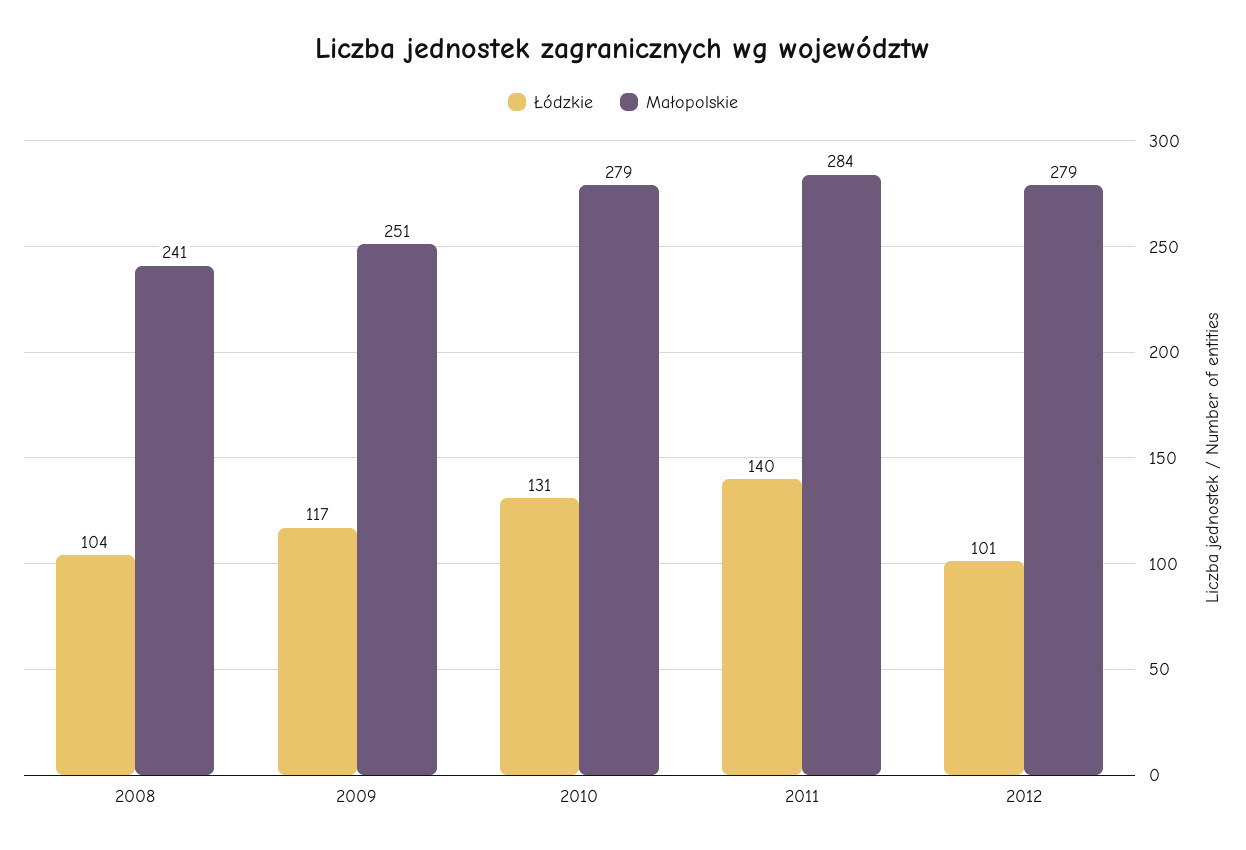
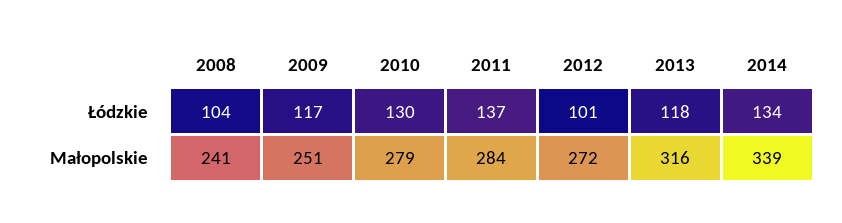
Łódzkie, 2010: 131 -> 130
Łódzkie, 2011: 140 -> 137
Małopolskie, 2012: 279 -> 272
Łódzkie, 2013: none -> 118
Łódzkie, 2014: none -> 134
Małopolskie, 2013: none -> 316
Małopolskie, 2014: none -> 339

